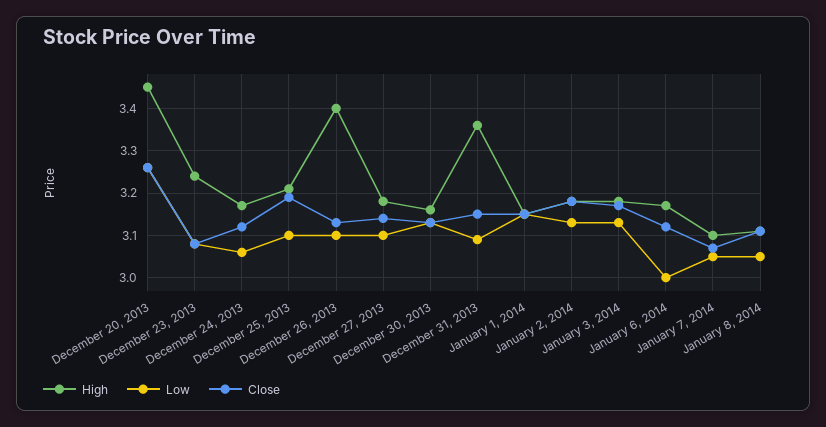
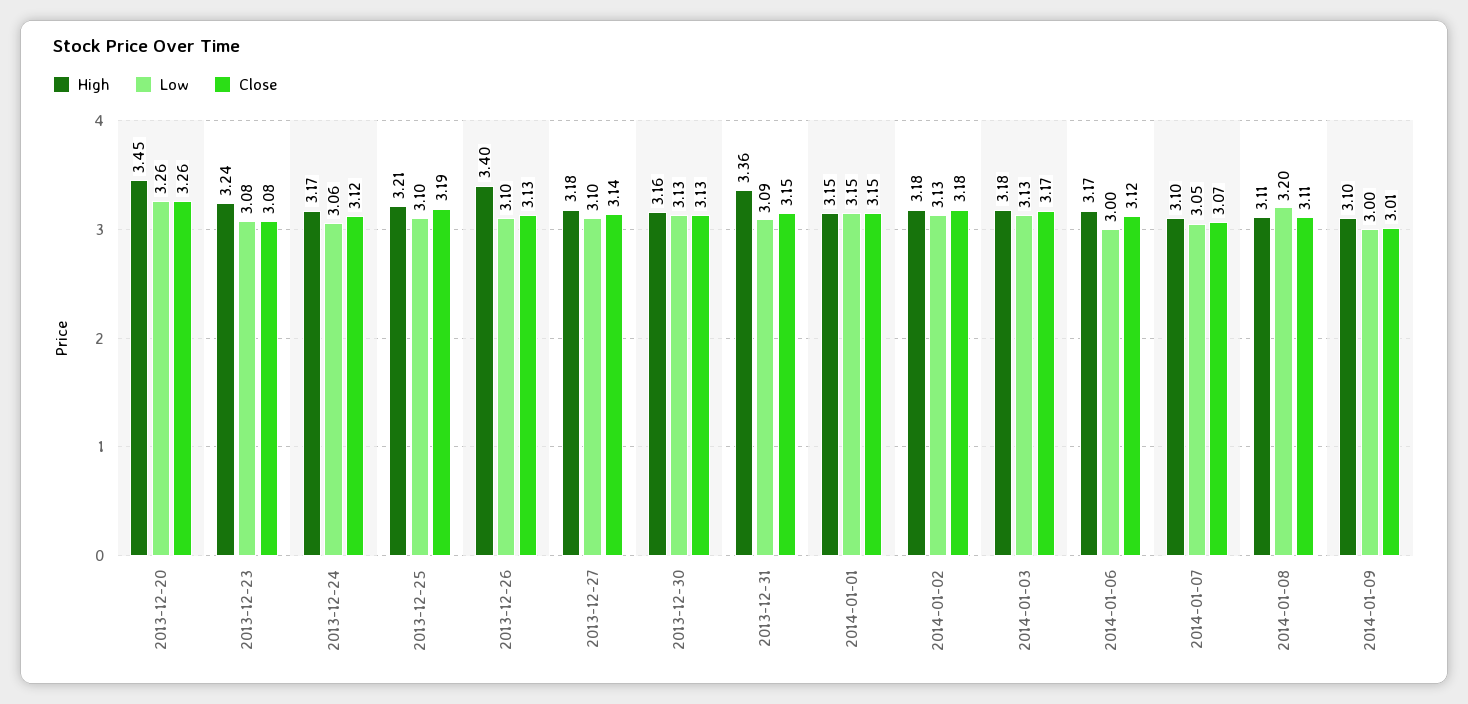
Low, January 8, 2014: 3.05 -> 3.2
High, 2014-01-09: none -> 3.1
Low, 2014-01-09: none -> 3
Close, 2014-01-09: none -> 3.01

